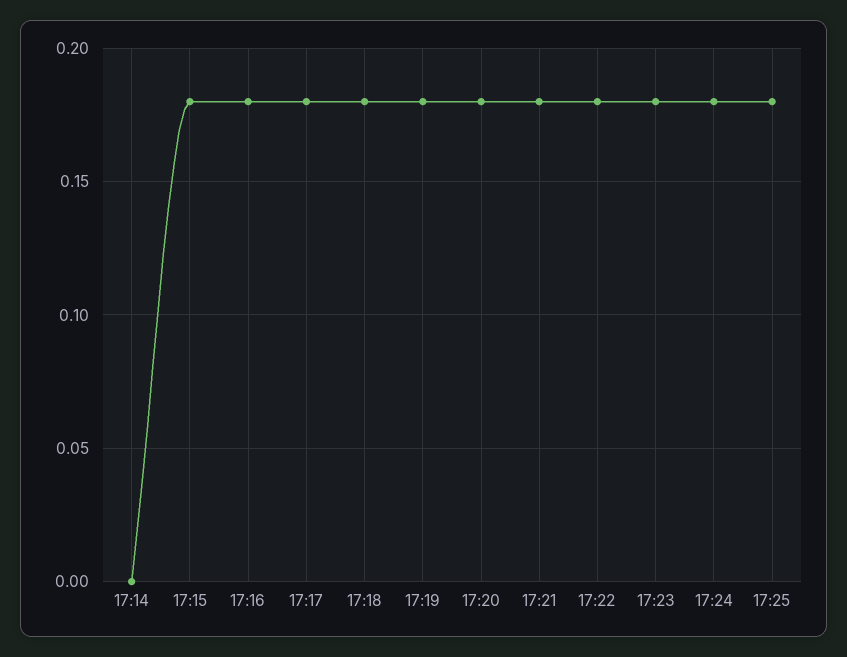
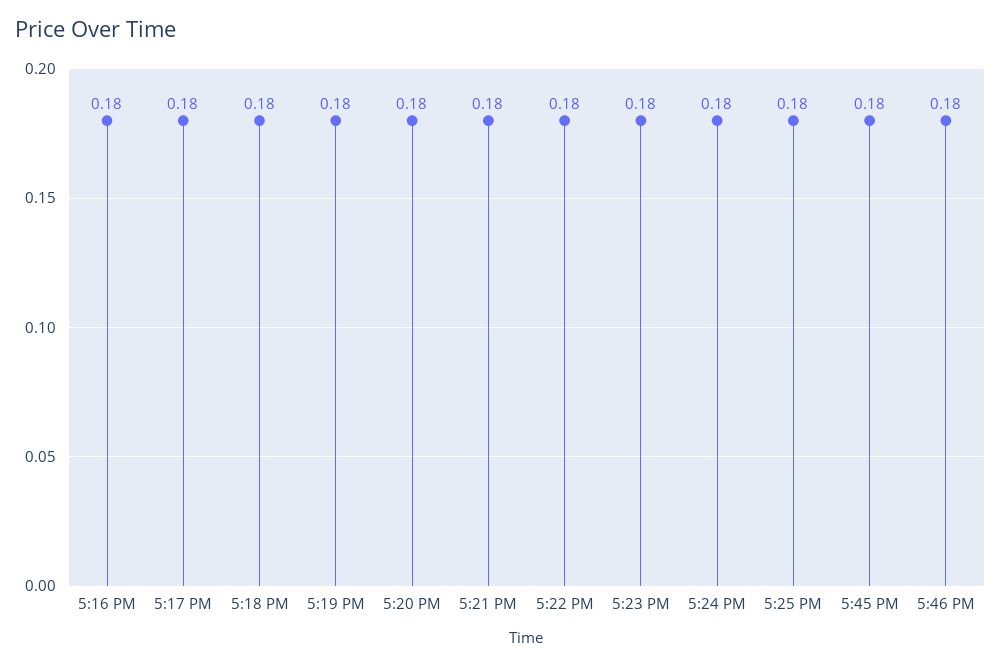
17:14: 0 -> none
17:15: 0.18 -> none
5:45 PM: none -> 0.18
5:46 PM: none -> 0.18

